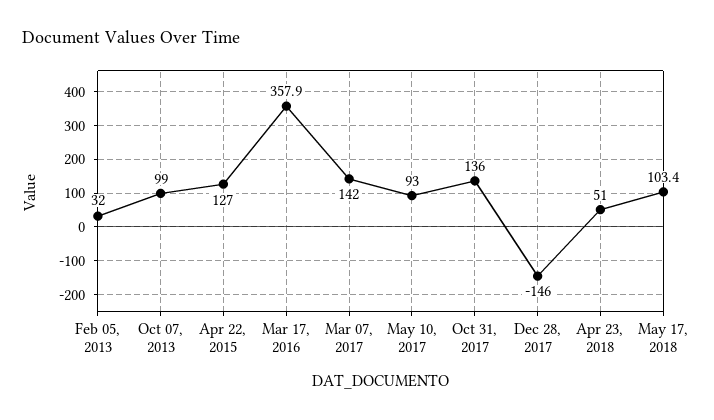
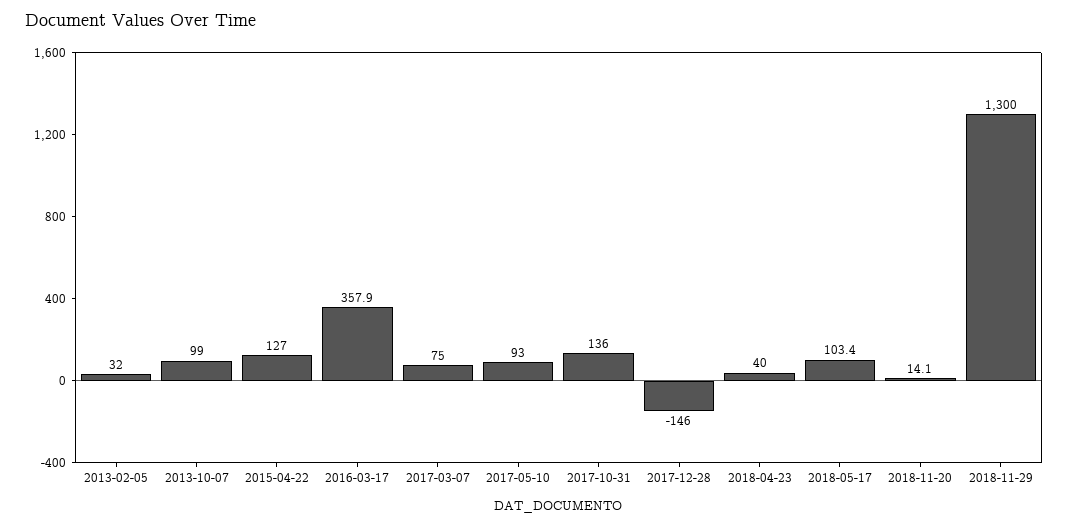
Mar 07, 2017: 142 -> 75
Apr 23, 2018: 51 -> 40
2018-11-20: none -> 14.1
2018-11-29: none -> 1300

